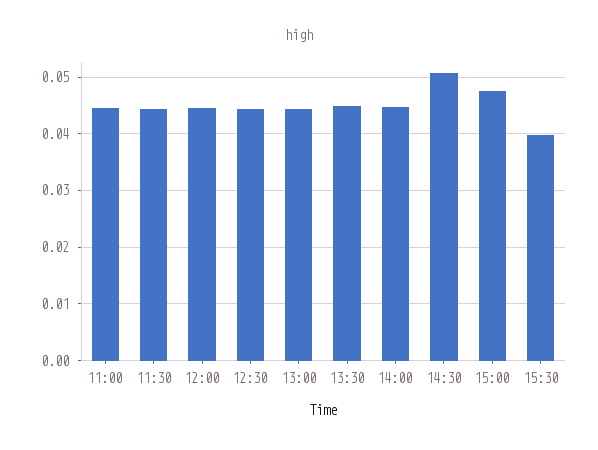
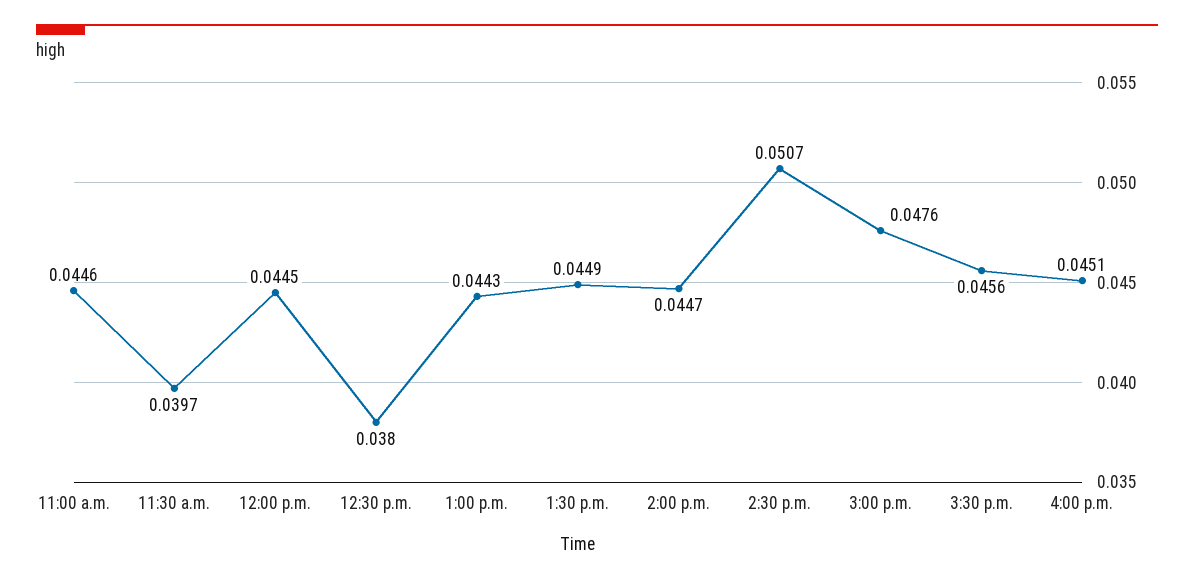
11:30: 0.044 -> 0.0397
12:30: 0.044 -> 0.038
15:30: 0.04 -> 0.0456
4:00 p.m.: none -> 0.0451

